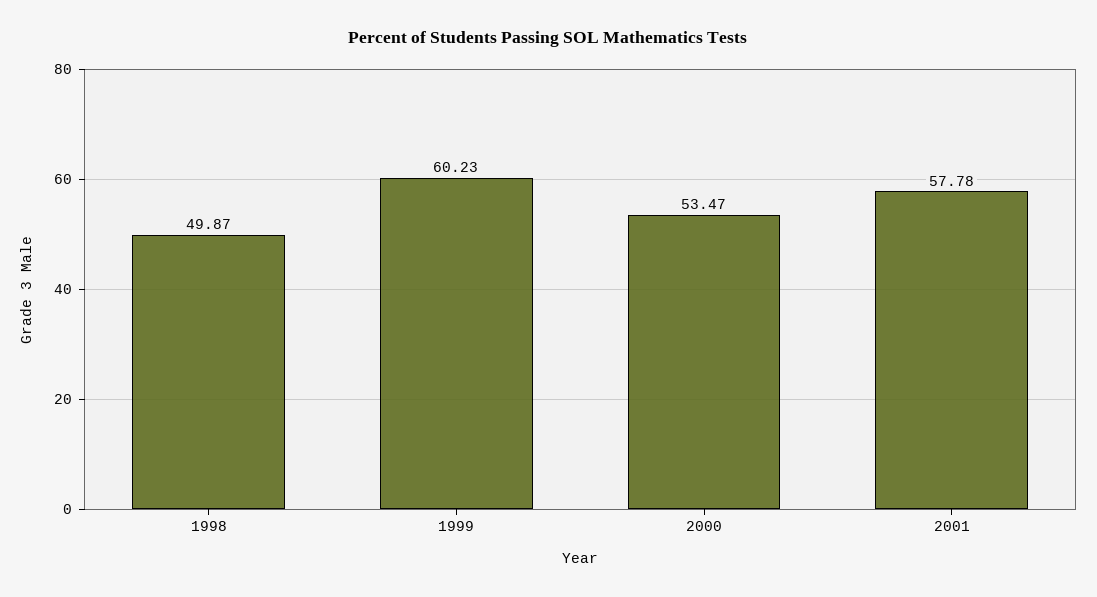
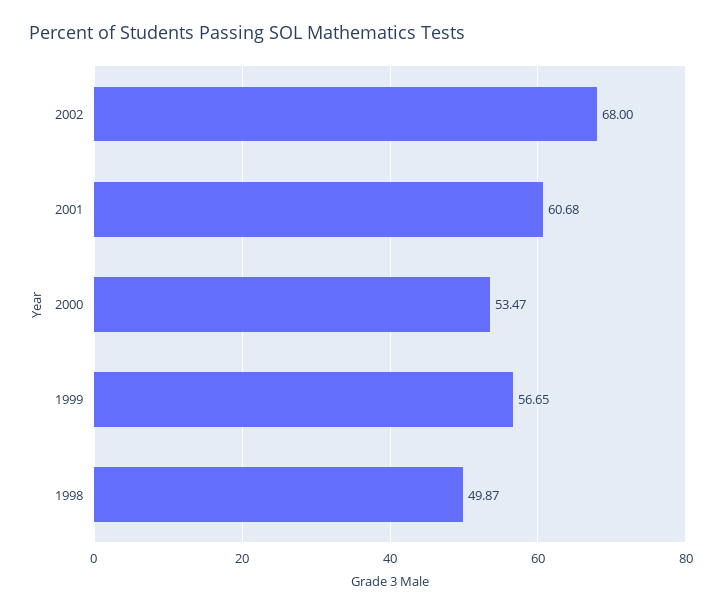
1999: 60.23 -> 56.65
2001: 57.78 -> 60.68
2002: none -> 68

